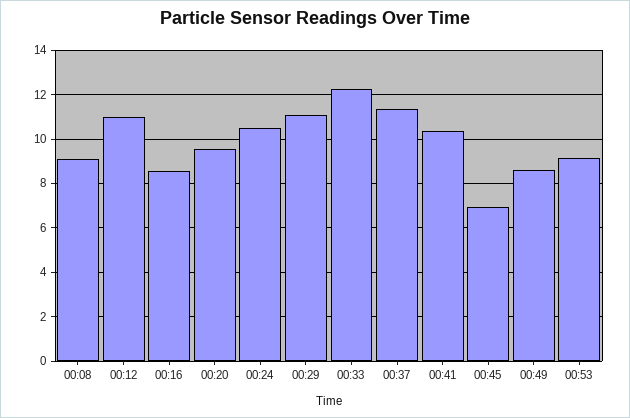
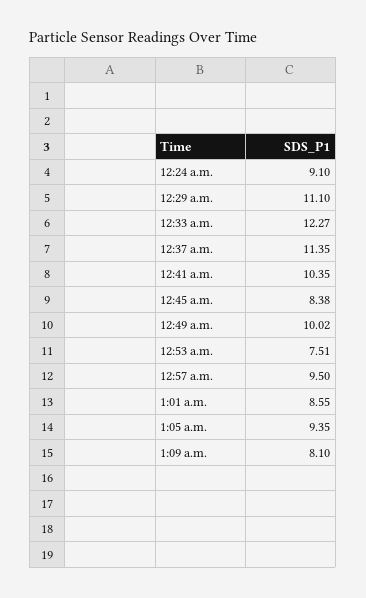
00:08: 9 -> none
00:12: 11 -> none
00:16: 8.5 -> none
00:20: 9.5 -> none
00:24: 10.5 -> 9.1
00:45: 7 -> 8.38
00:49: 8.5 -> 10.02
00:53: 9 -> 7.51
12:57 a.m.: none -> 9.5
1:01 a.m.: none -> 8.55
1:05 a.m.: none -> 9.35
1:09 a.m.: none -> 8.1

